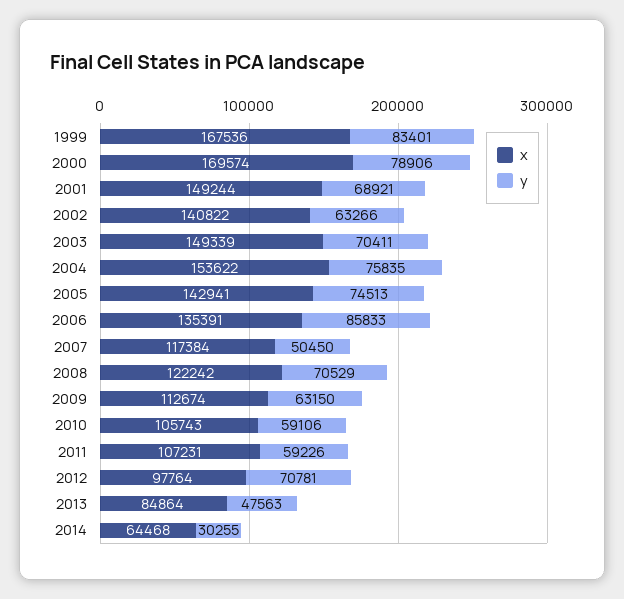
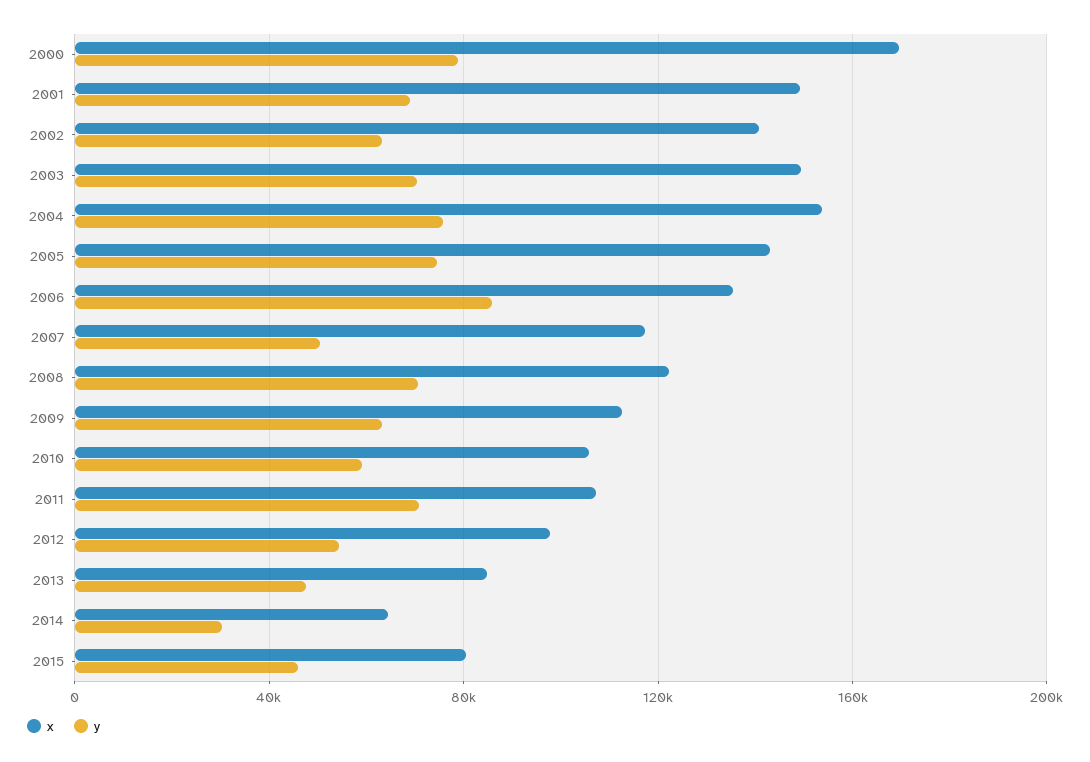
x, 1999: 167536 -> none
y, 1999: 83401 -> none
y, 2011: 59226 -> 70000
y, 2012: 70781 -> 55000
x, 2015: none -> 80000
y, 2015: none -> 45000

